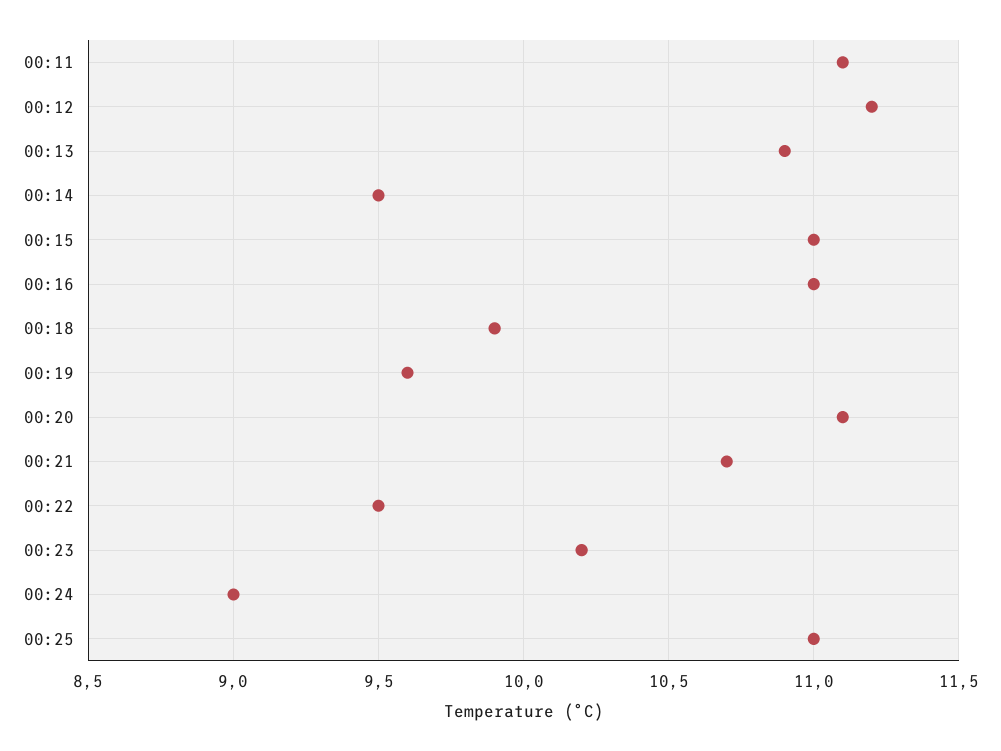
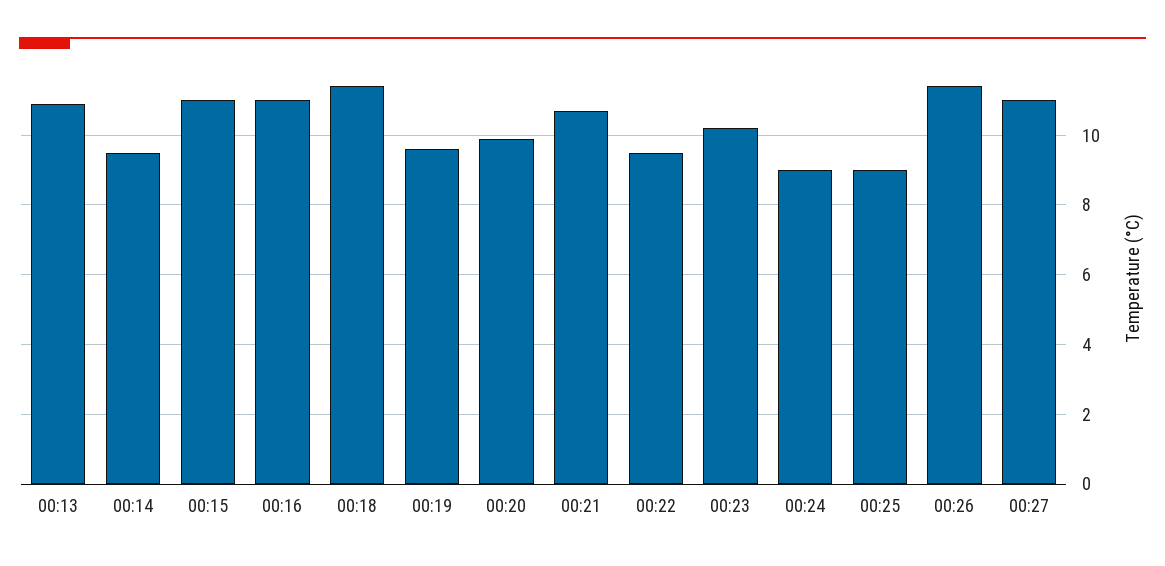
00:11: 11.1 -> none
00:12: 11.2 -> none
00:18: 9.9 -> 11.5
00:20: 11.1 -> 10
00:25: 11 -> 9
00:26: none -> 11.5
00:27: none -> 11

